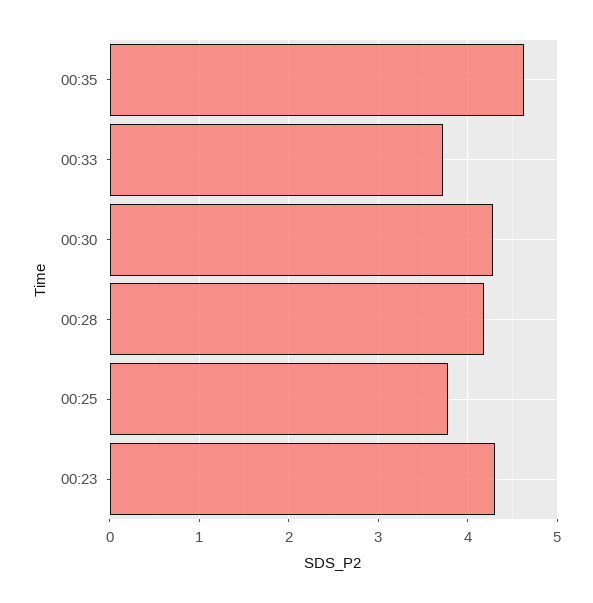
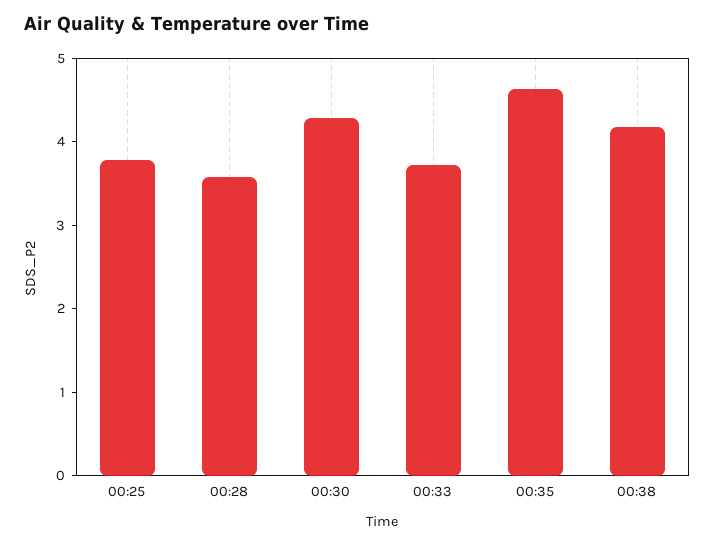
00:28: 4.2 -> 3.6
00:23: 4.3 -> none
00:38: none -> 4.2

